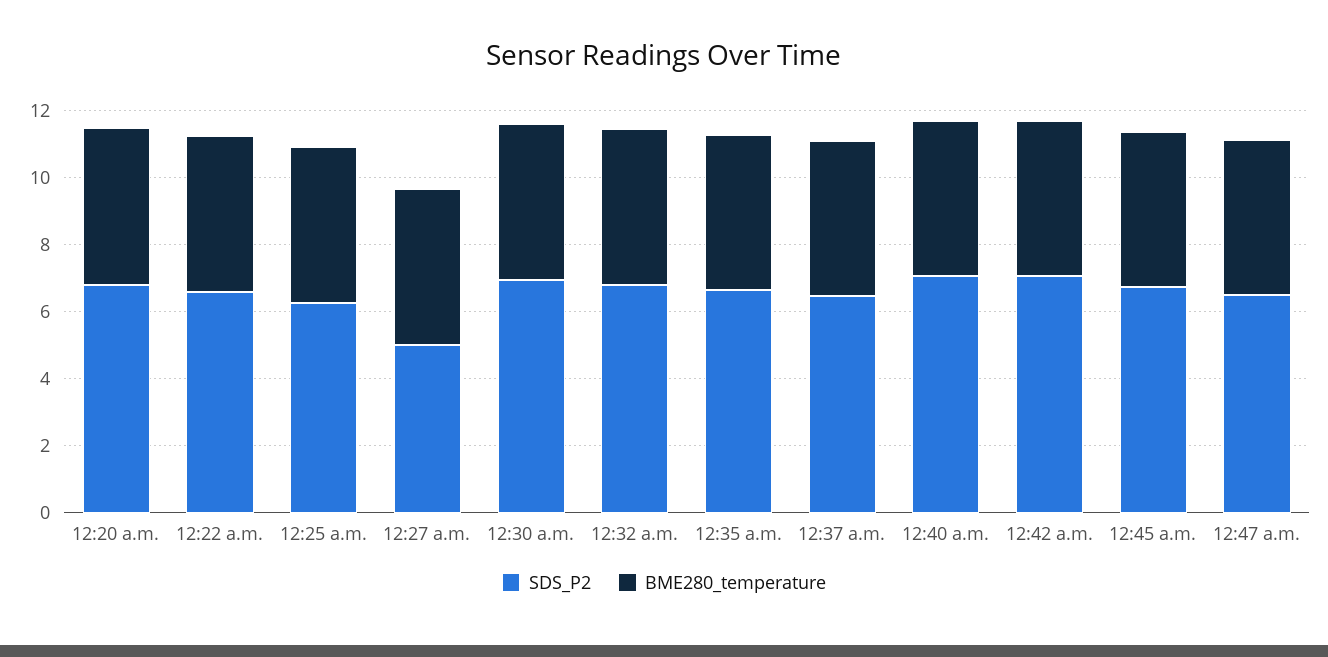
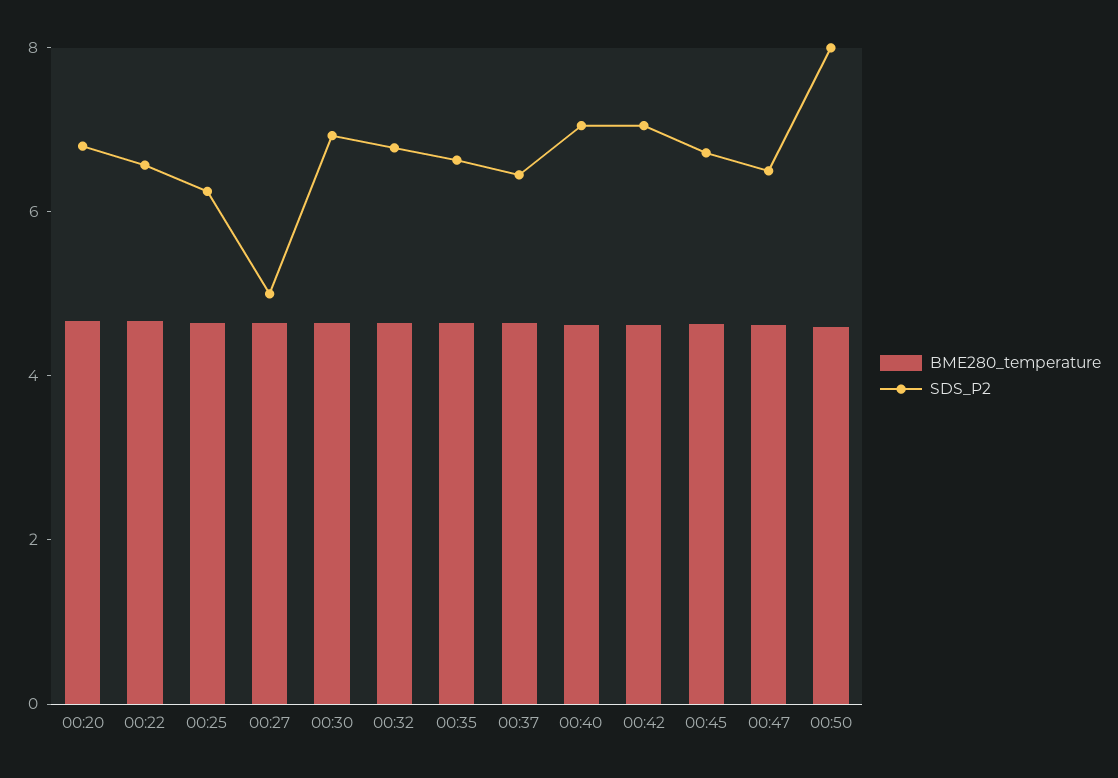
BME280_temperature, 00:50: none -> 4.5
SDS_P2, 00:50: none -> 8

